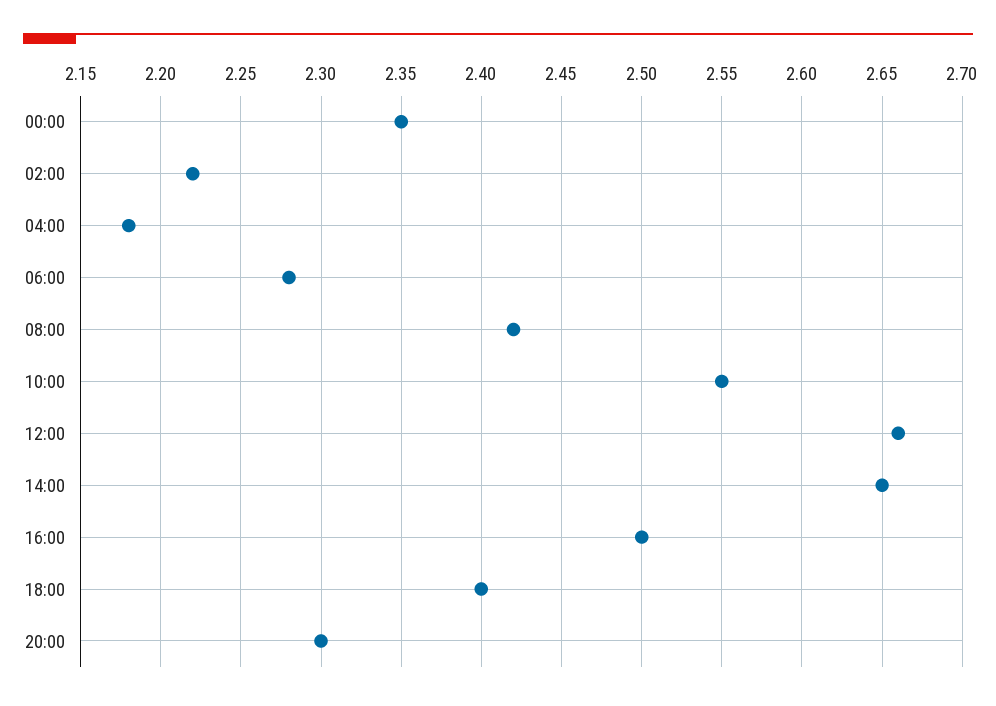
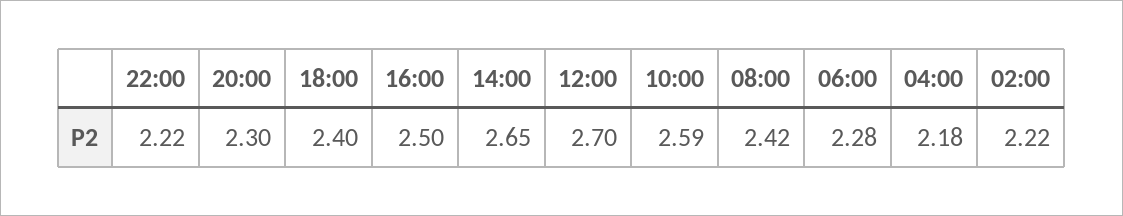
00:00: 2.35 -> none
10:00: 2.55 -> 2.59
12:00: 2.66 -> 2.7
22:00: none -> 2.22

